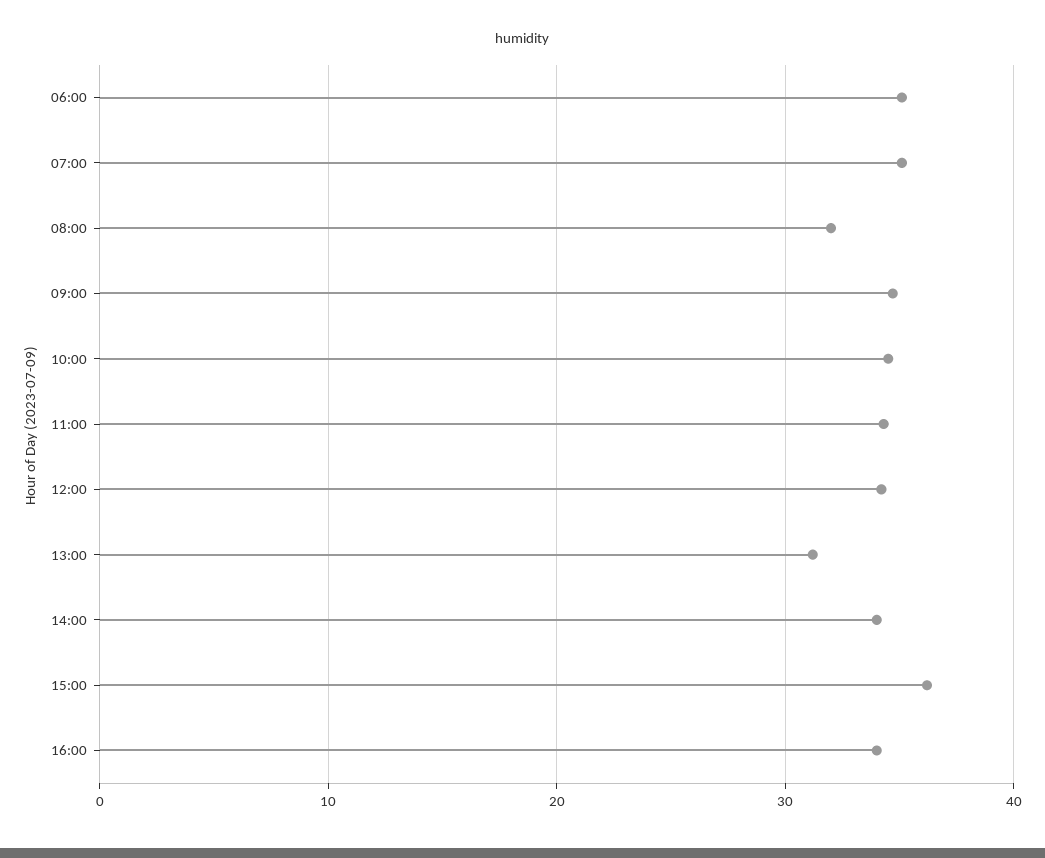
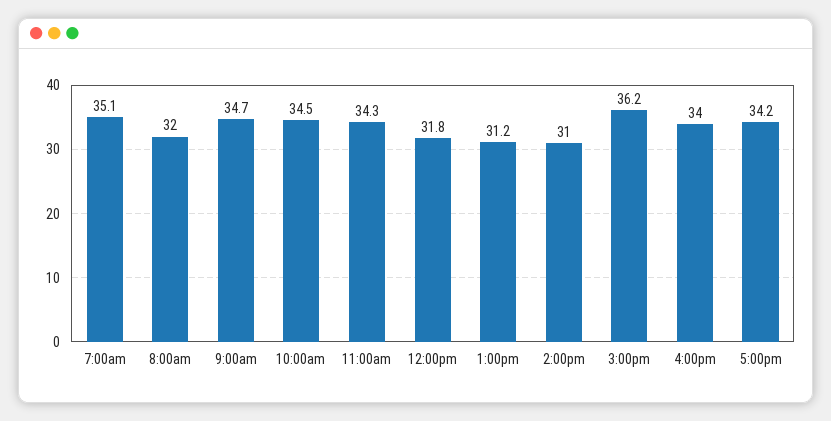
06:00: 35 -> none
12:00: 34 -> 31.8
14:00: 34 -> 31
5:00pm: none -> 34.2

